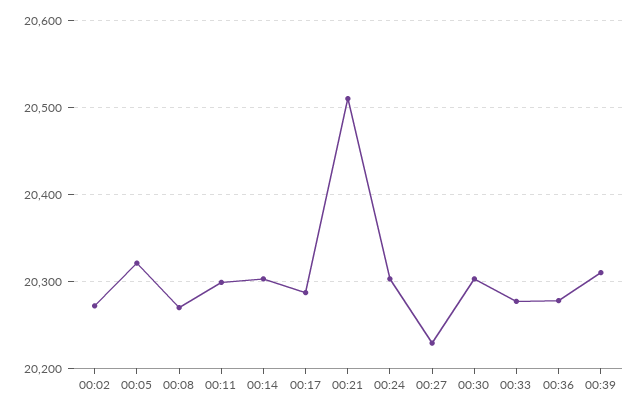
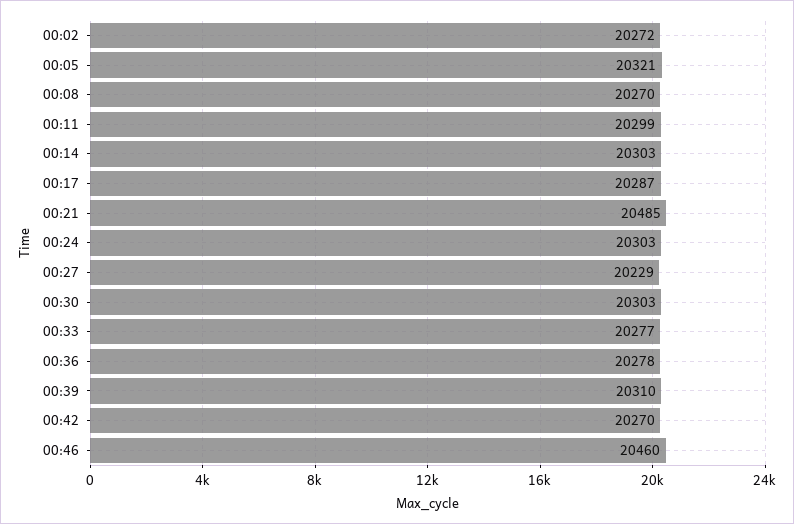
00:21: 20510 -> 20485
00:42: none -> 20270
00:46: none -> 20460

